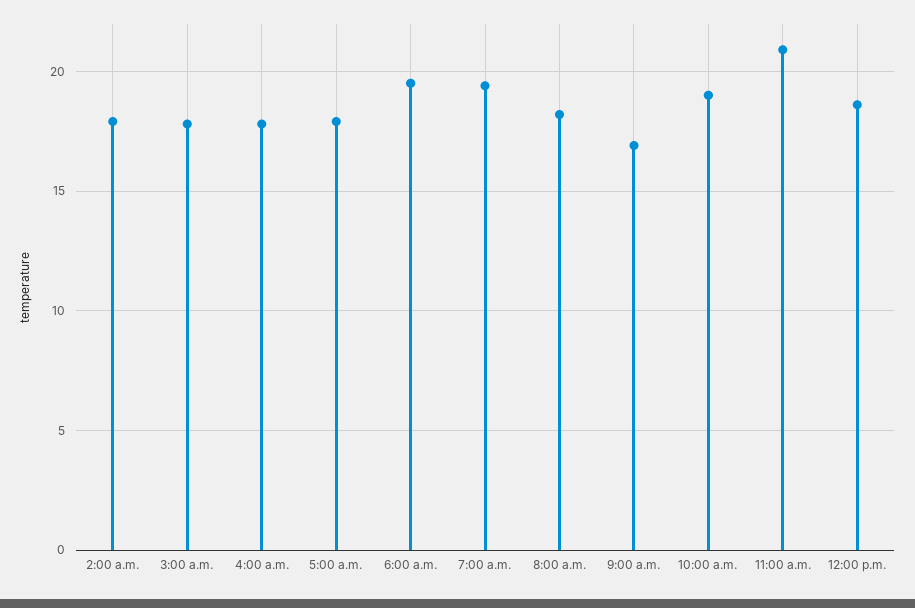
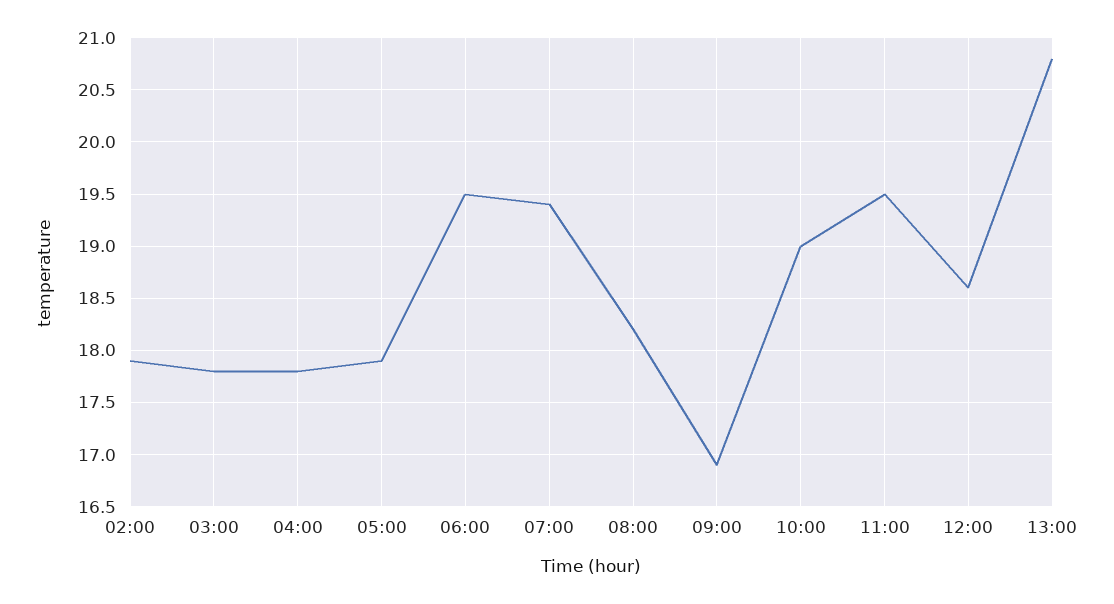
11:00 a.m.: 21 -> 19.5
13:00: none -> 20.8

